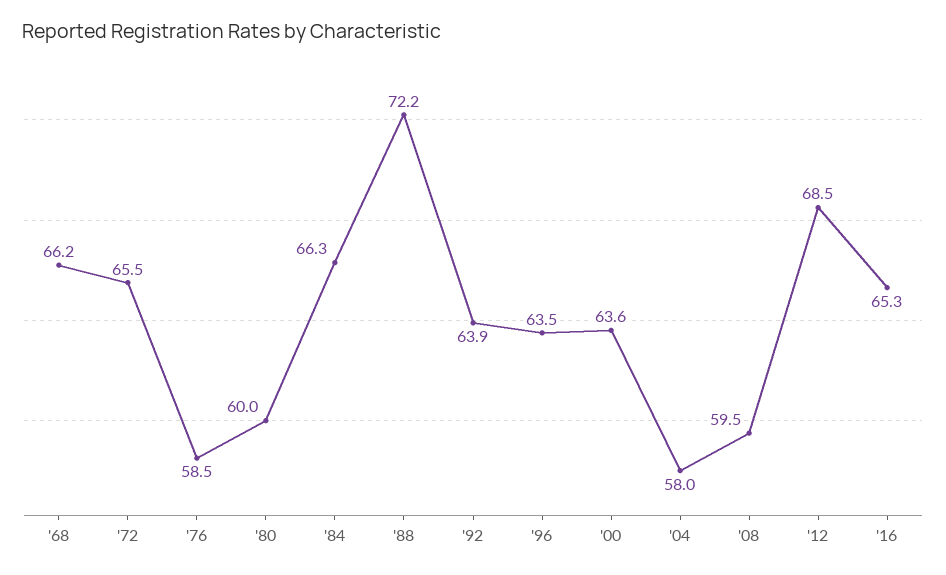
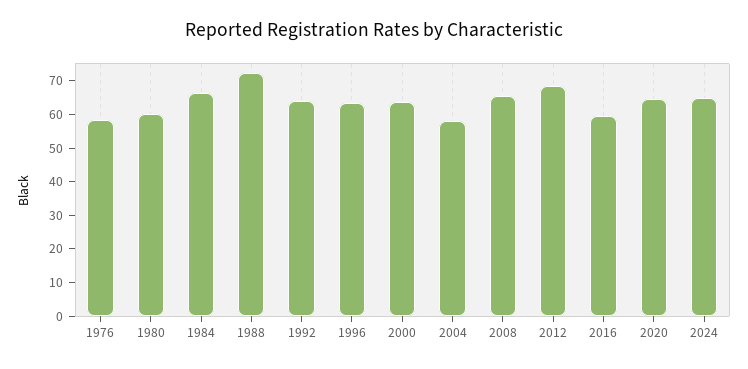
'68: 66.2 -> none
'72: 65.5 -> none
'08: 59.5 -> 65
'16: 65.3 -> 60
2020: none -> 65
2024: none -> 65

